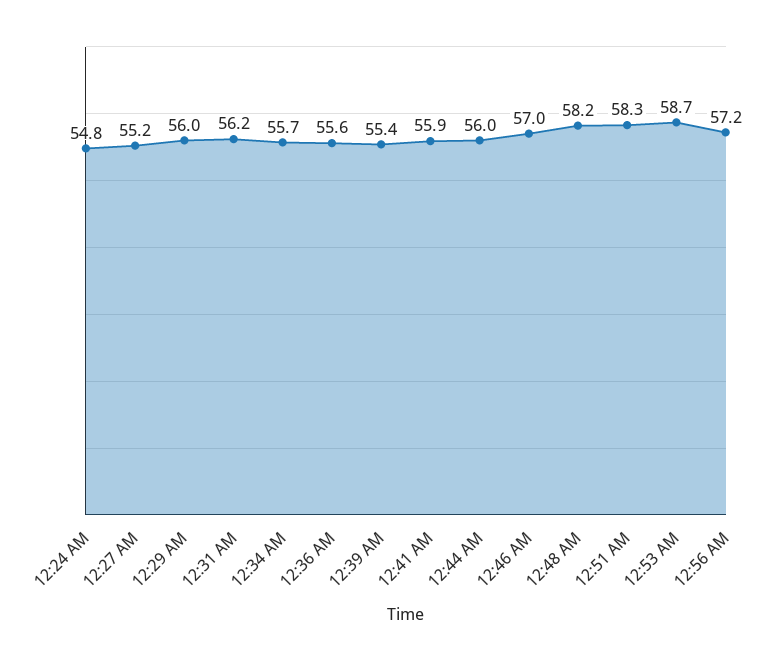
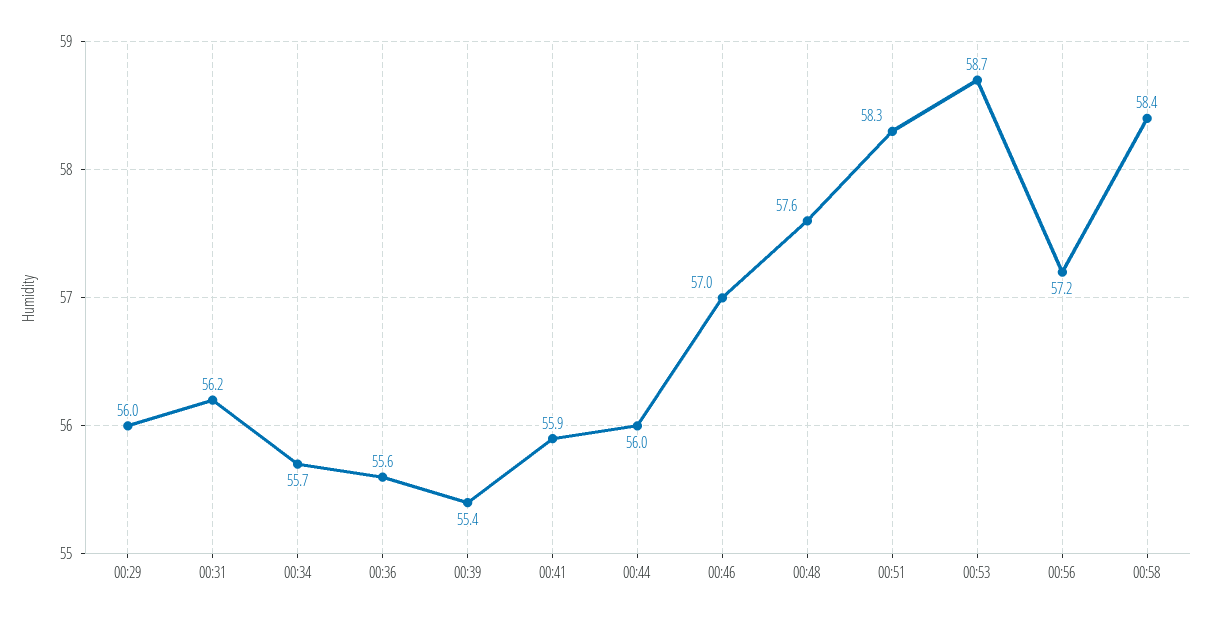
12:24 AM: 54.8 -> none
12:27 AM: 55.2 -> none
12:48 AM: 58.2 -> 57.6
00:58: none -> 58.4

